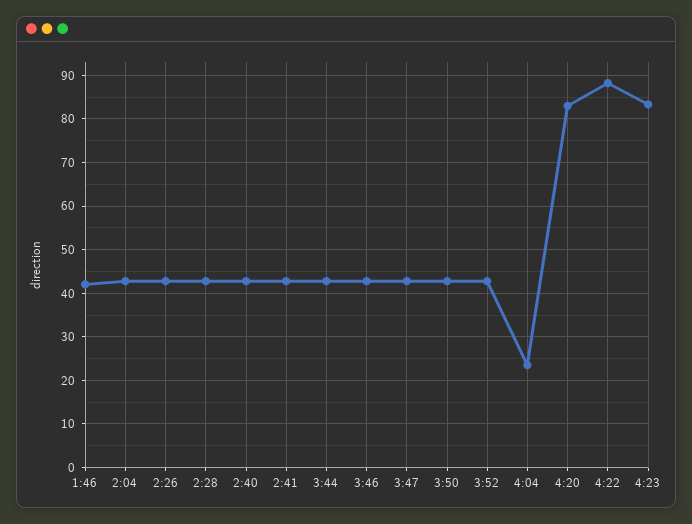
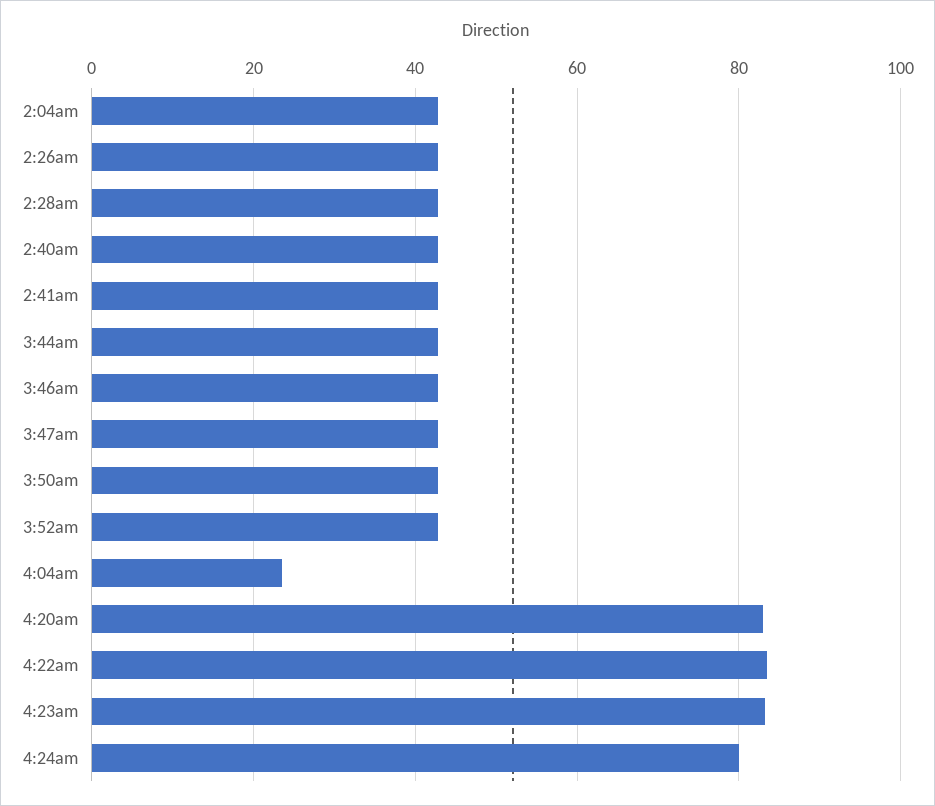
1:46: 42 -> none
4:22: 88 -> 84
4:24am: none -> 80

